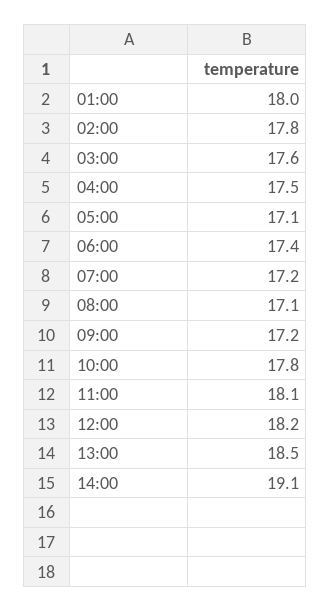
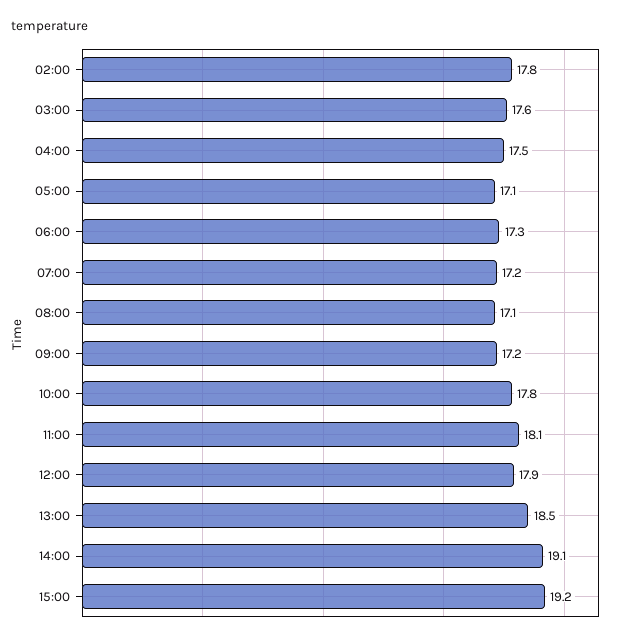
01:00: 18 -> none
06:00: 17.4 -> 17.3
12:00: 18.2 -> 17.9
15:00: none -> 19.2

